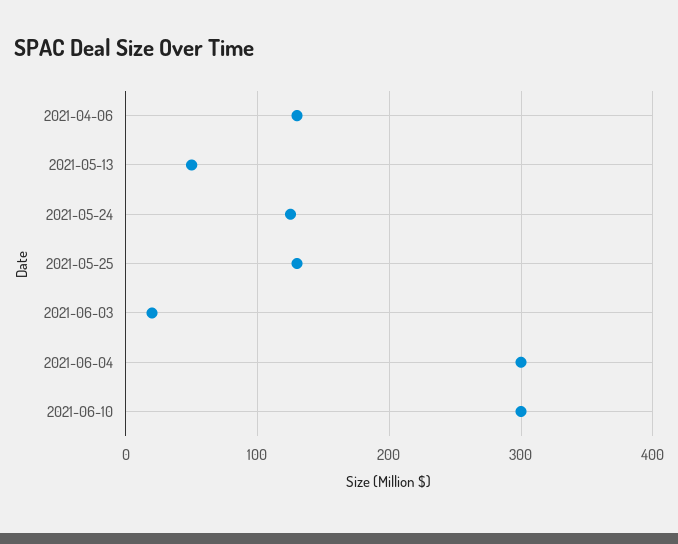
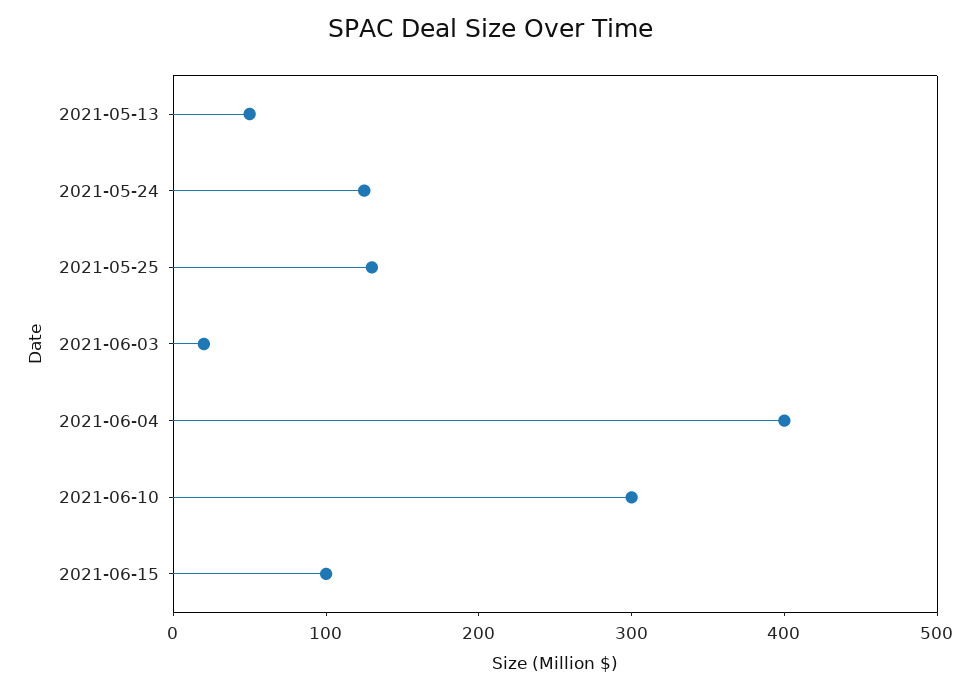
2021-04-06: 130 -> none
2021-06-04: 300 -> 400
2021-06-15: none -> 100

